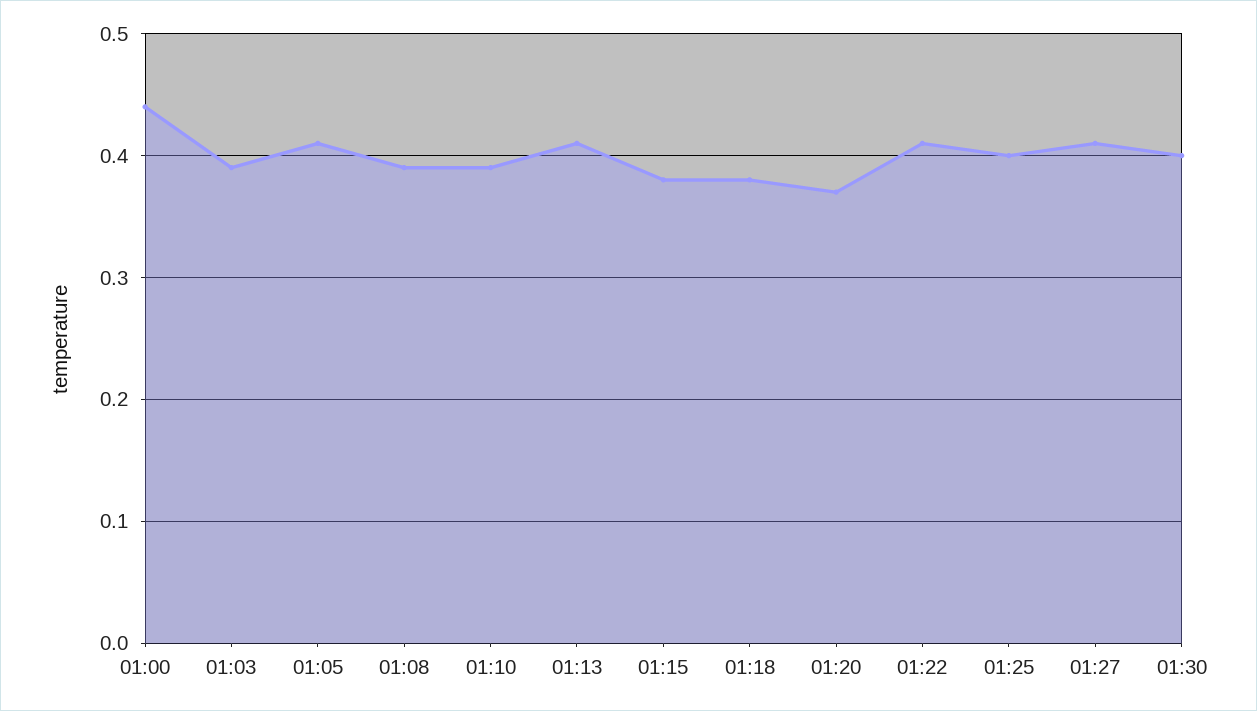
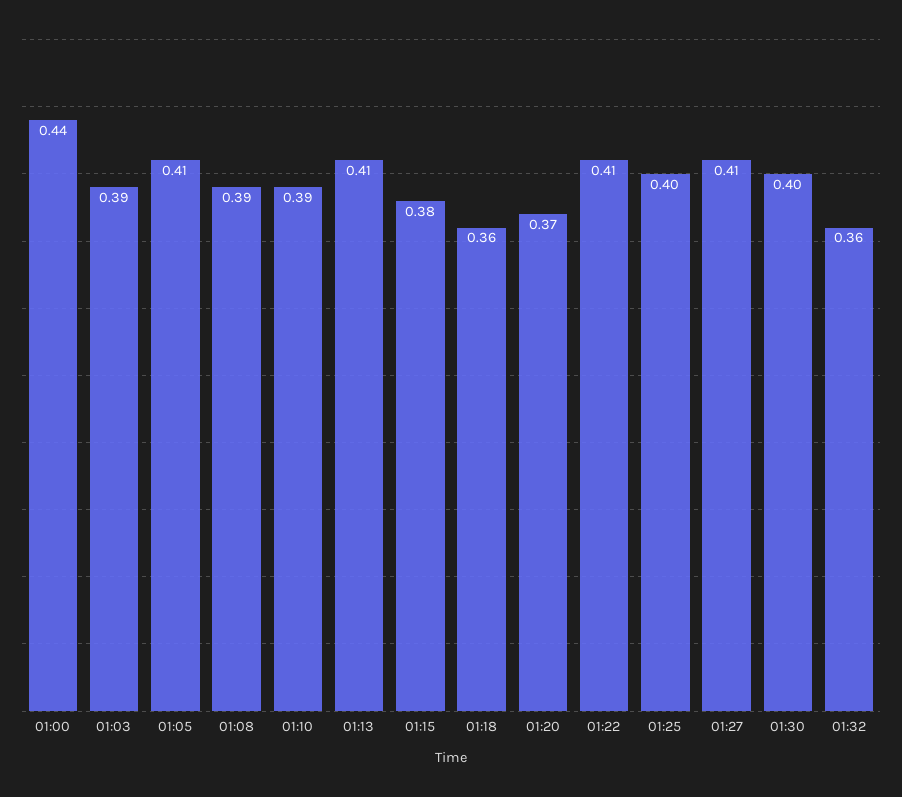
01:18: 0.38 -> 0.36
01:32: none -> 0.36

